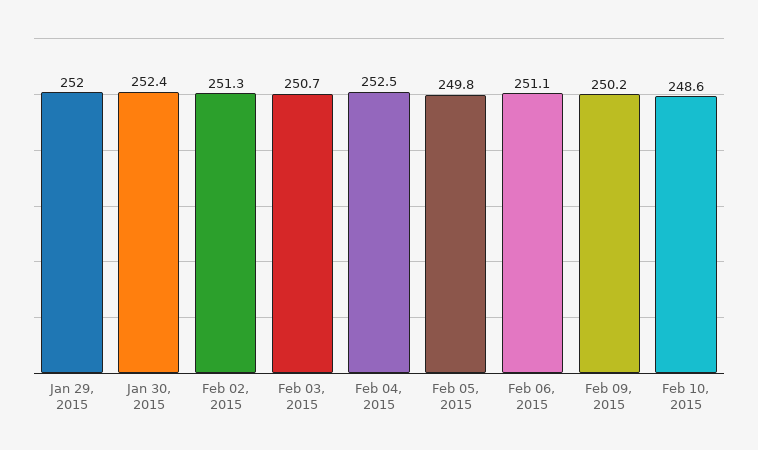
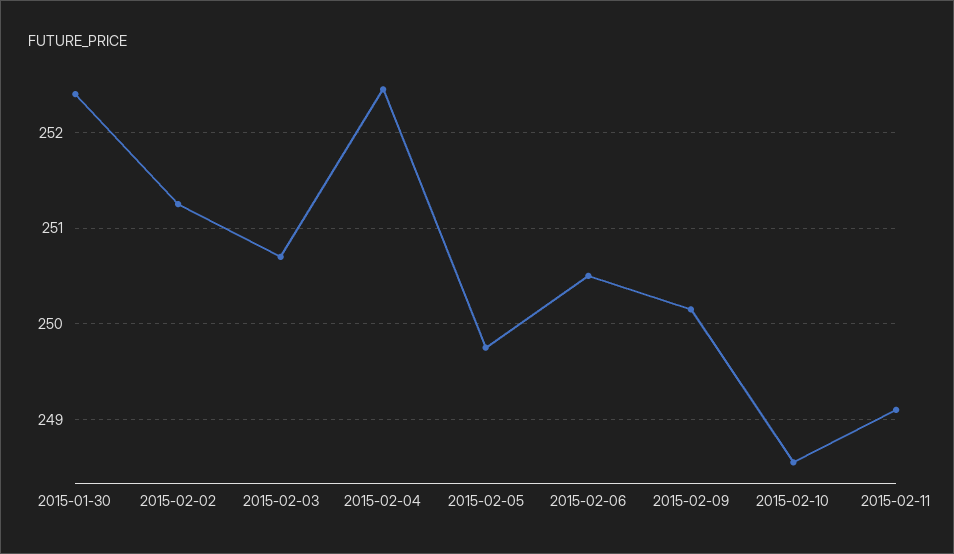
Jan 29, 2015: 252 -> none
Feb 06, 2015: 251.1 -> 250.5
2015-02-11: none -> 249.1

